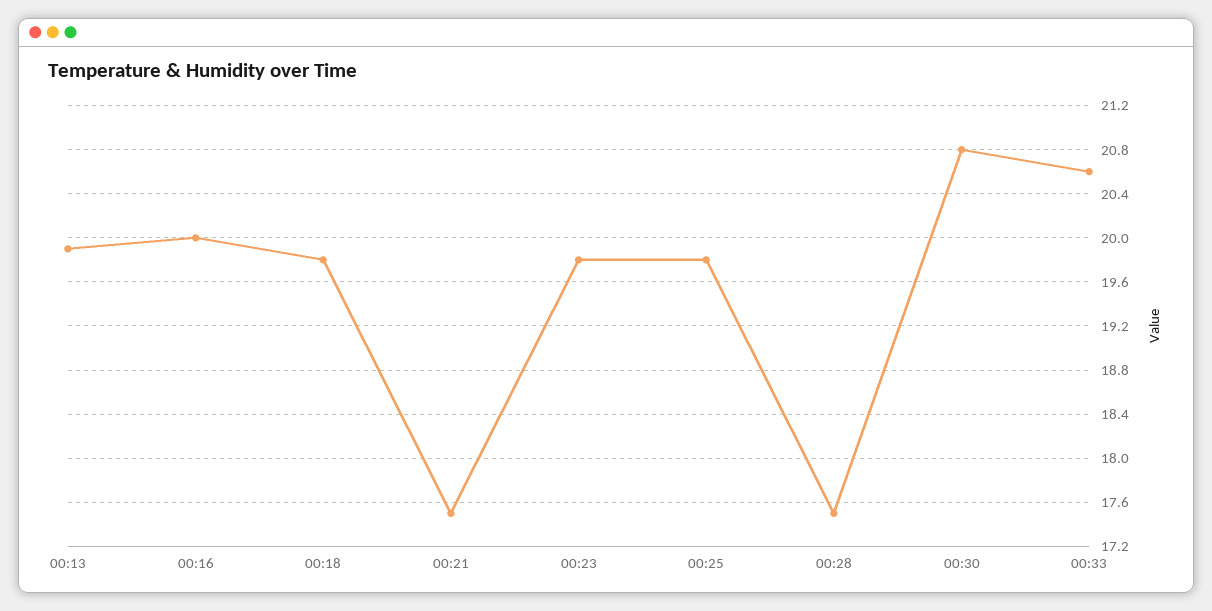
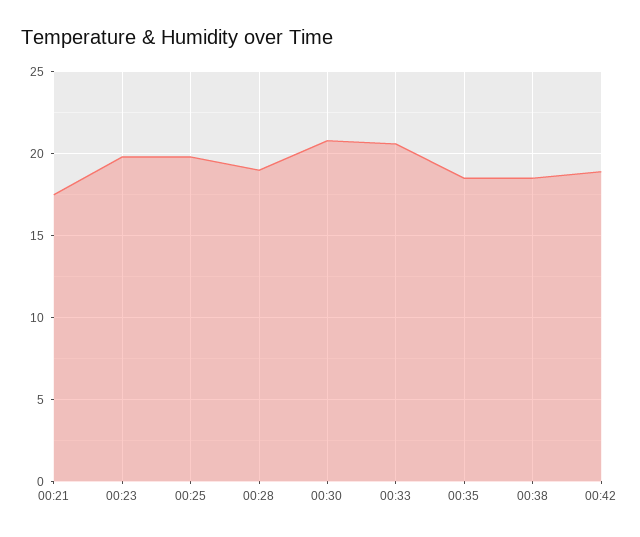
00:13: 19.9 -> none
00:16: 20 -> none
00:18: 19.8 -> none
00:28: 17.5 -> 19
00:35: none -> 18.5
00:38: none -> 18.5
00:42: none -> 19

